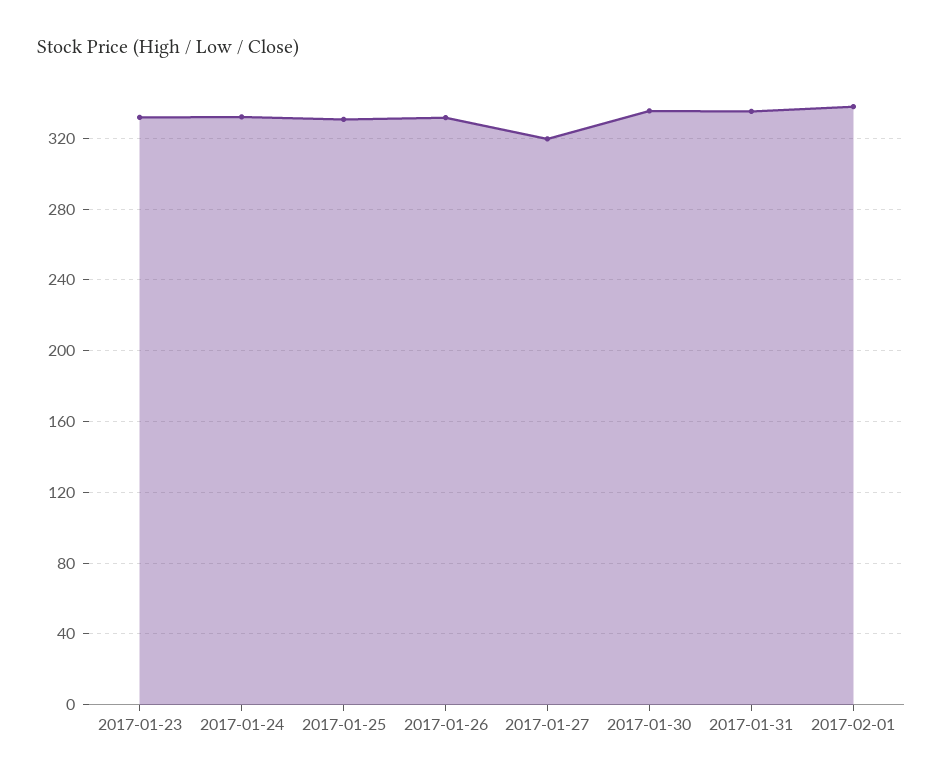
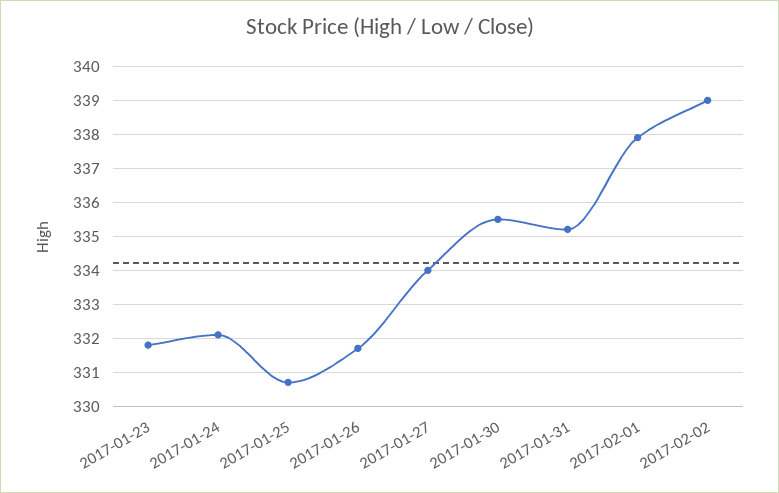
2017-01-27: 320 -> 334
2017-02-02: none -> 339

